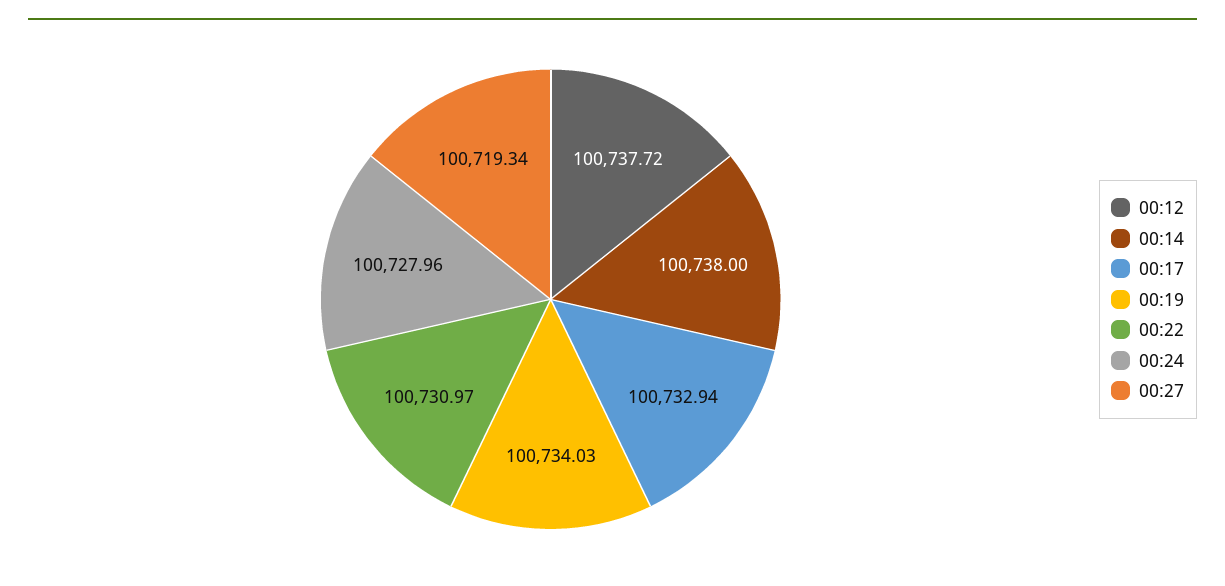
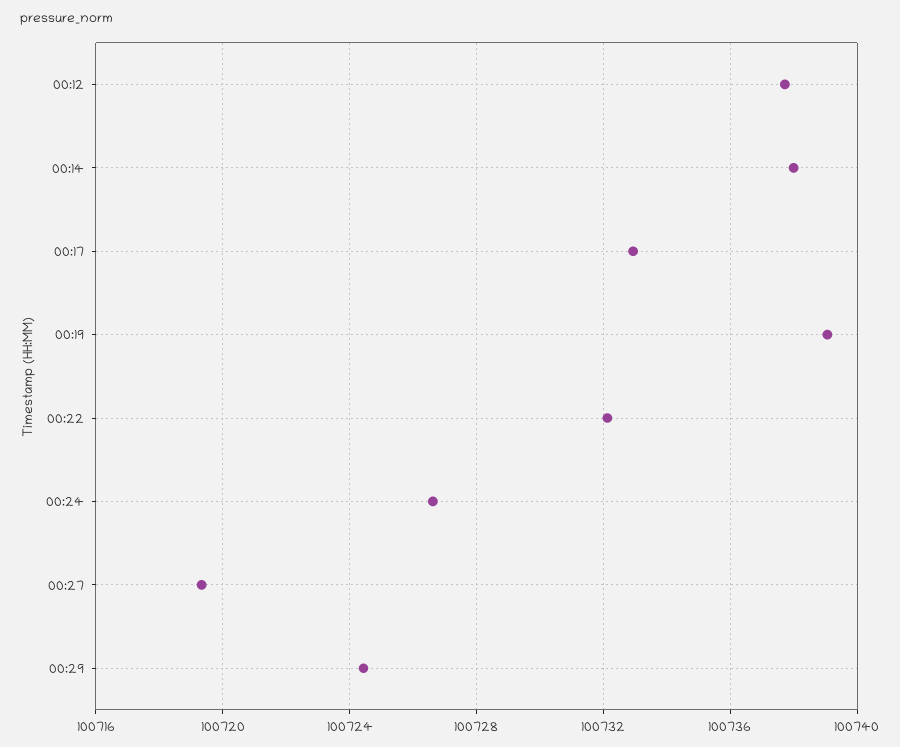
00:19: 100734.03 -> 100739
00:22: 100730.97 -> 100732
00:24: 100727.96 -> 100726.5
00:29: none -> 100724.5

